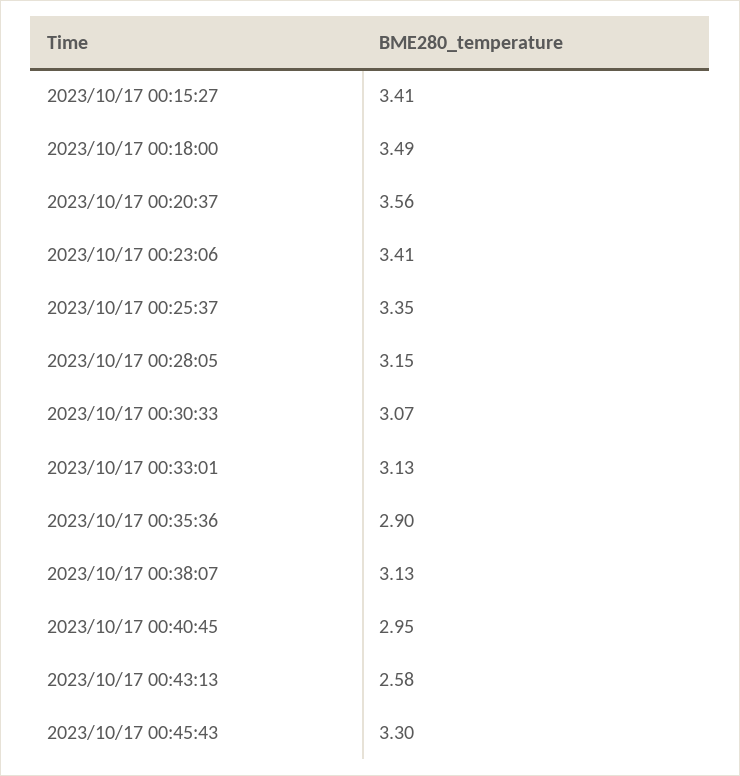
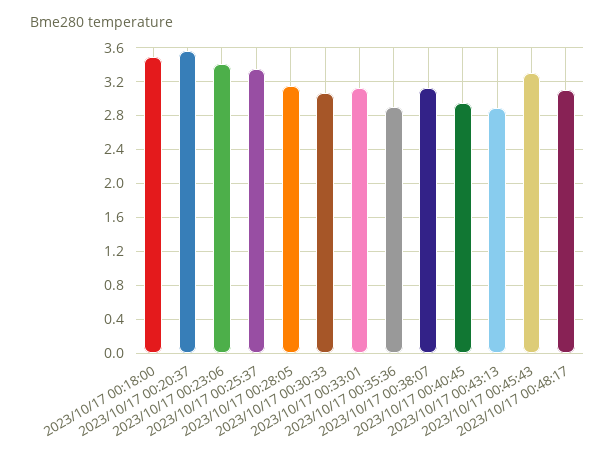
2023/10/17 00:15:27: 3.41 -> none
2023/10/17 00:43:13: 2.58 -> 2.9
2023/10/17 00:48:17: none -> 3.1

